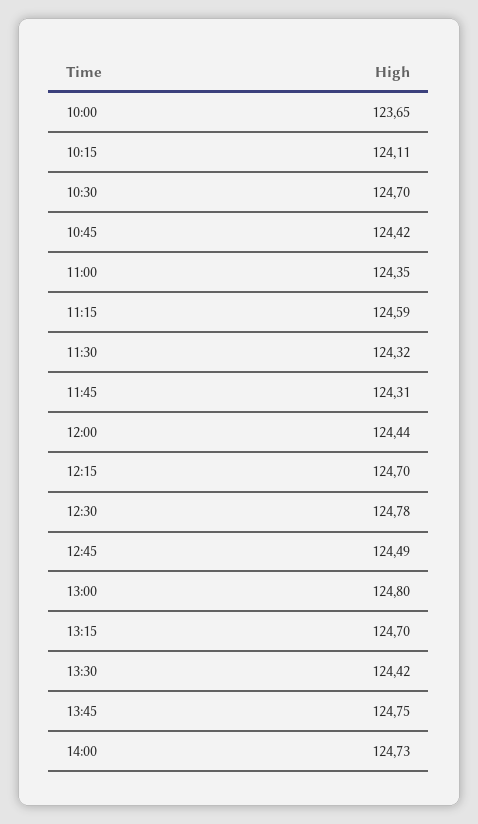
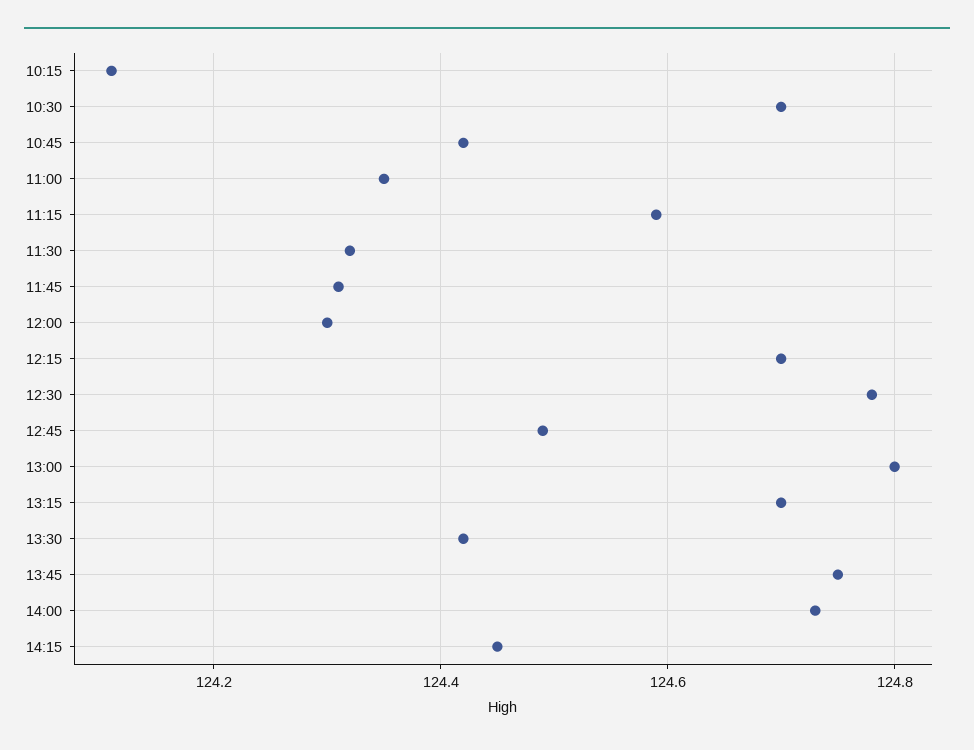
10:00: 123.65 -> none
12:00: 124.44 -> 124.3
14:15: none -> 124.45

